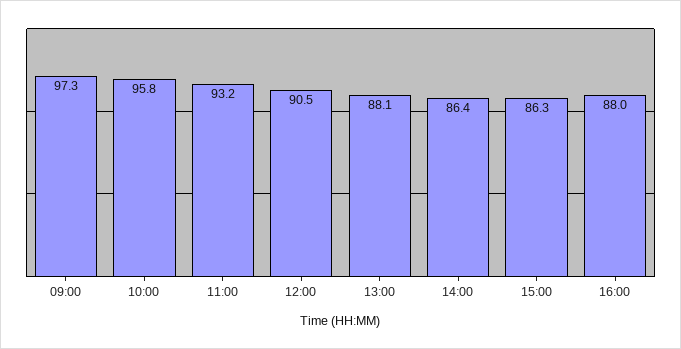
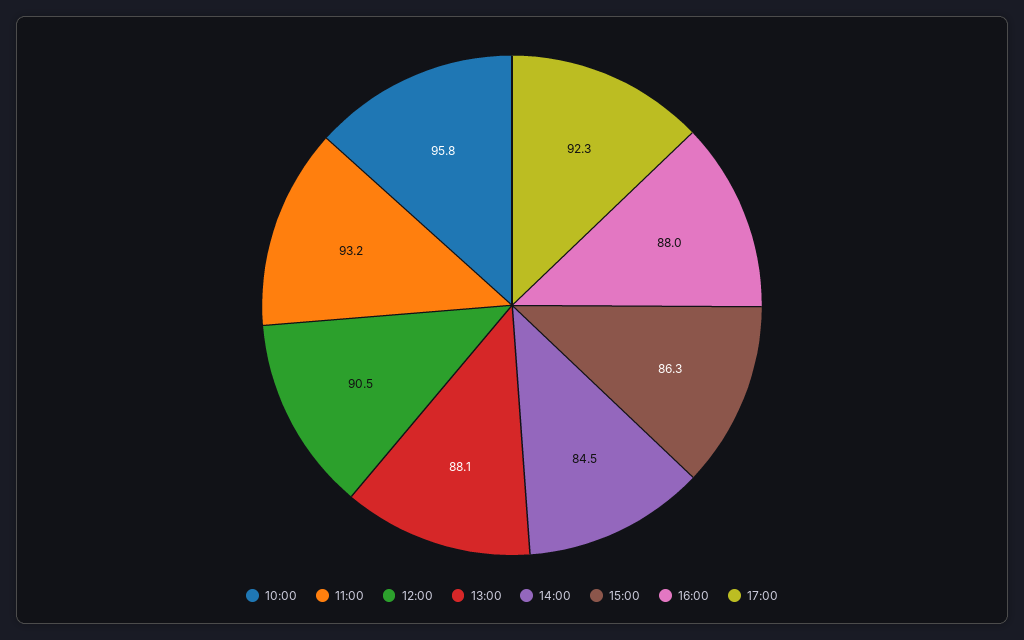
09:00: 97.3 -> none
14:00: 86.4 -> 84.5
17:00: none -> 92.3

